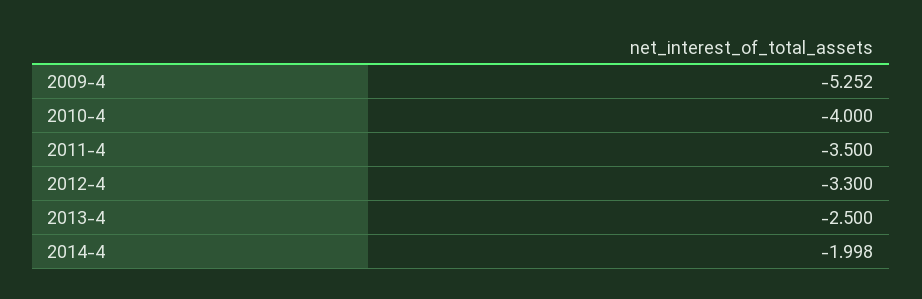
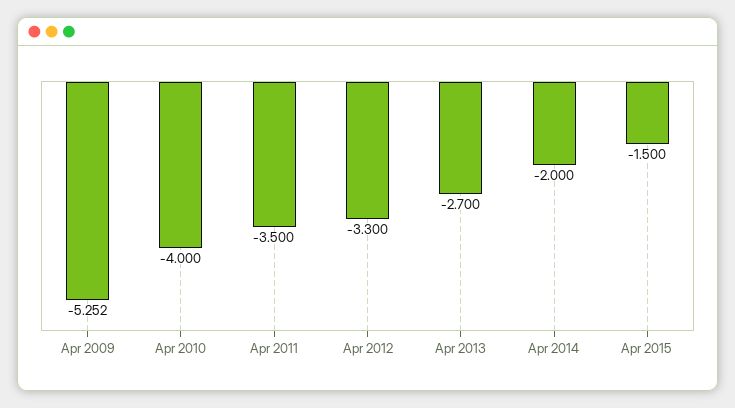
2013-4: -2.5 -> -2.7
2014-4: -1.998 -> -2
Apr 2015: none -> -1.5

